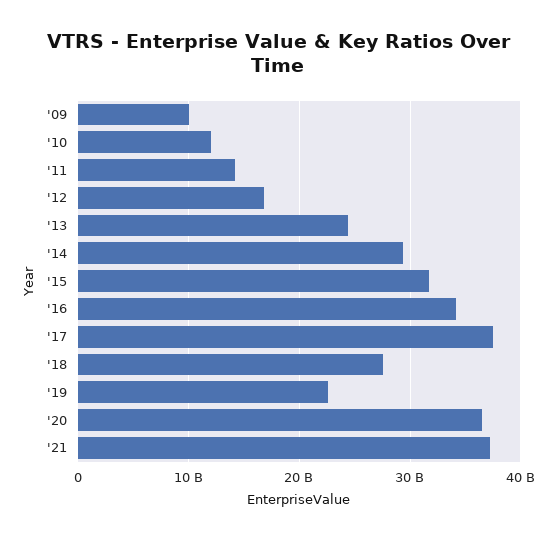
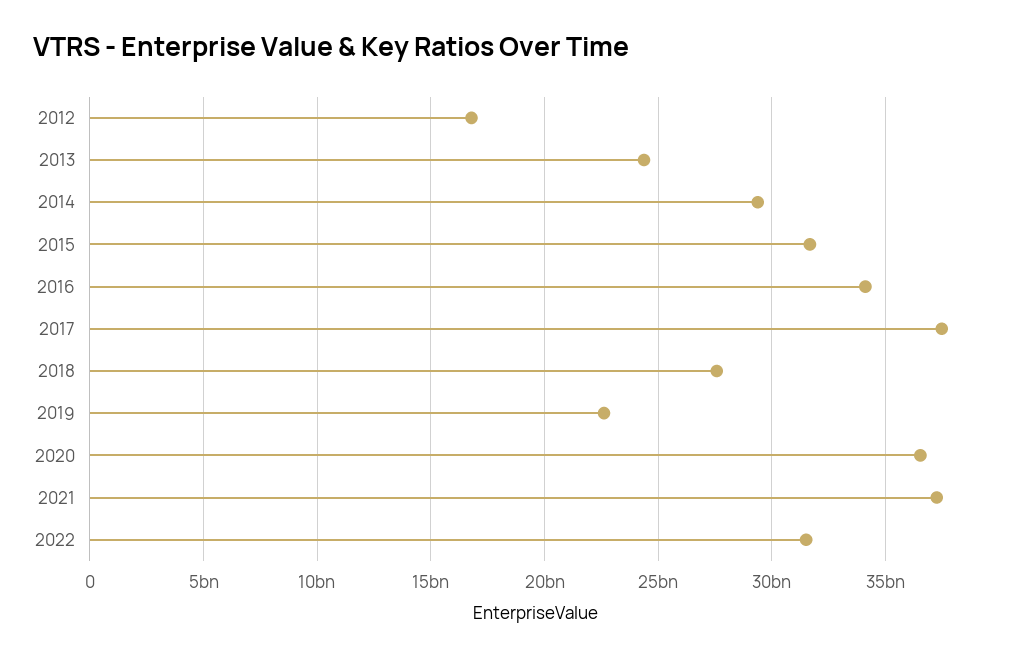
'09: 10000000000 -> none
'10: 12000000000 -> none
'11: 14000000000 -> none
2022: none -> 31500000000

